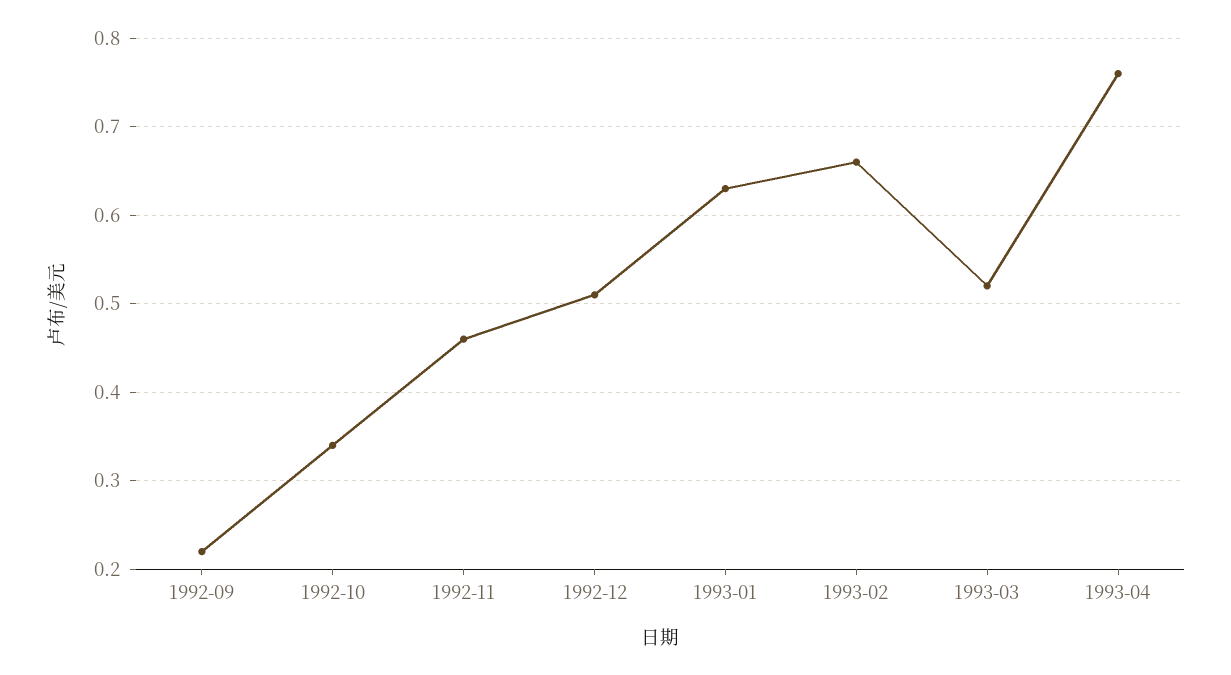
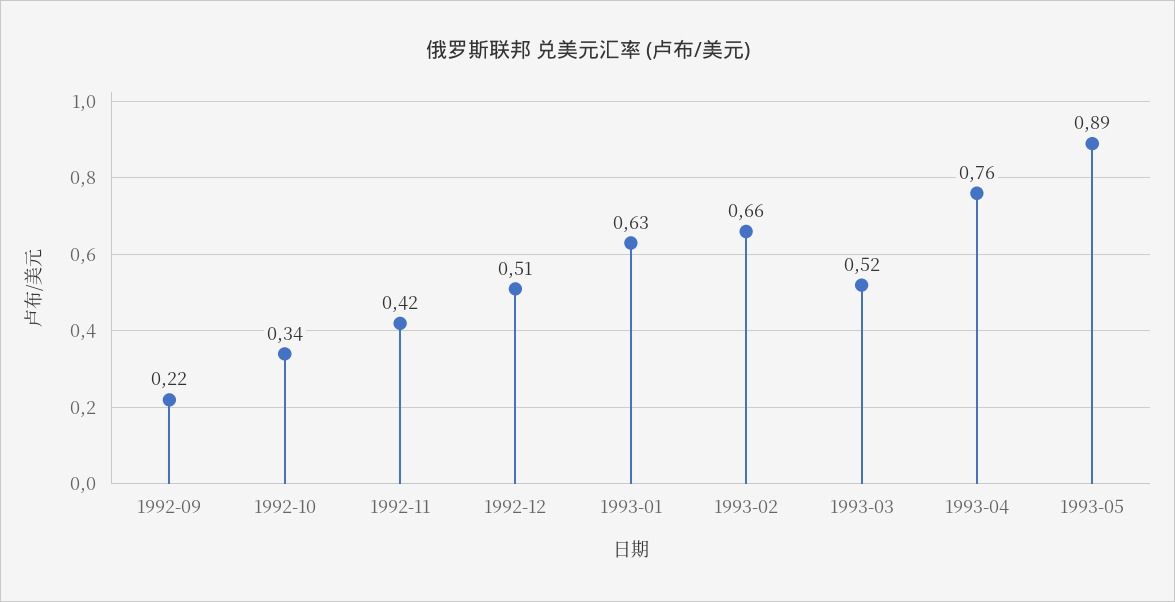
1992-11: 0.46 -> 0.42
1993-05: none -> 0.89

